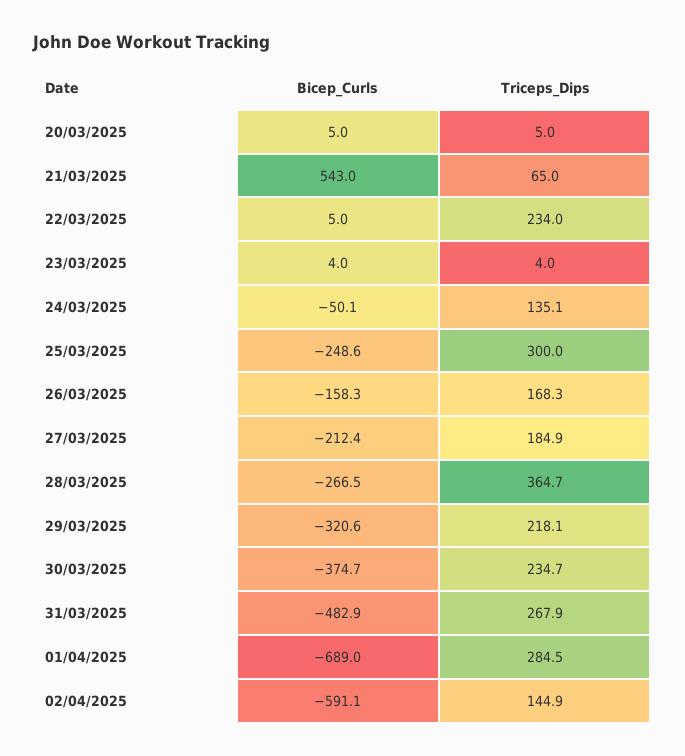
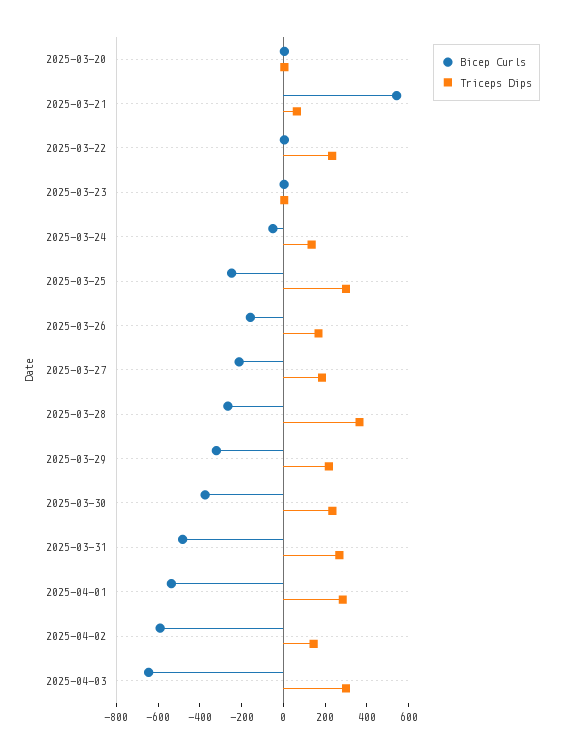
Bicep_Curls, 01/04/2025: -689 -> -550
Bicep_Curls, 2025-04-03: none -> -650
Triceps_Dips, 2025-04-03: none -> 300

